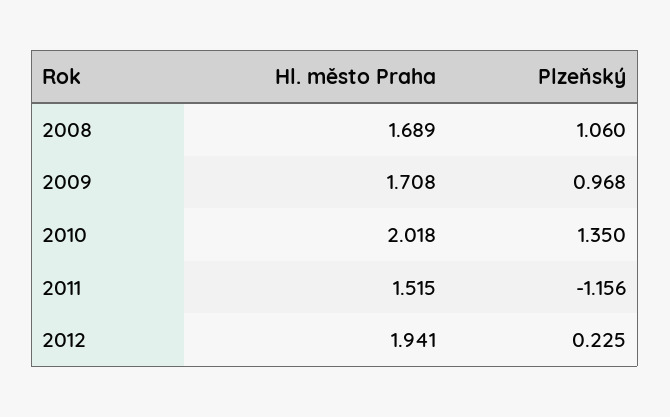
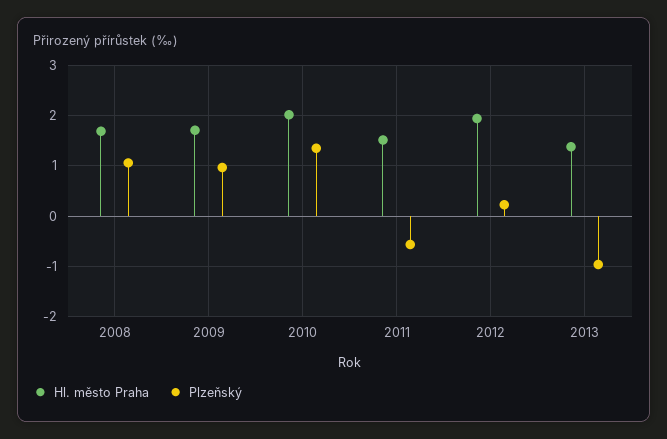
Plzeňský, 2011: -1.156 -> -0.6
Hl. město Praha, 2013: none -> 1.4
Plzeňský, 2013: none -> -1

